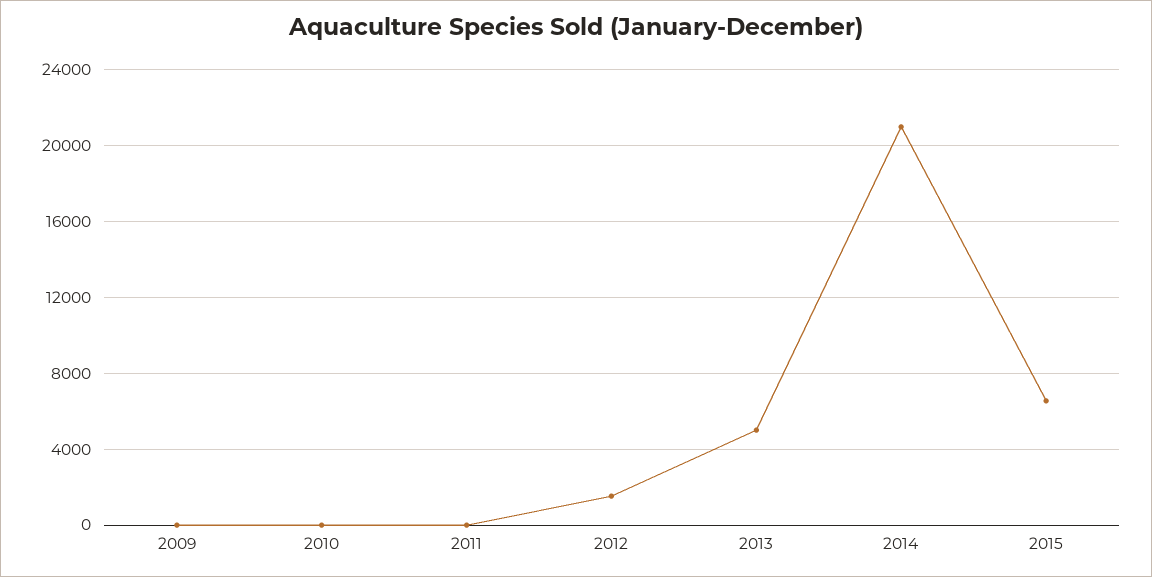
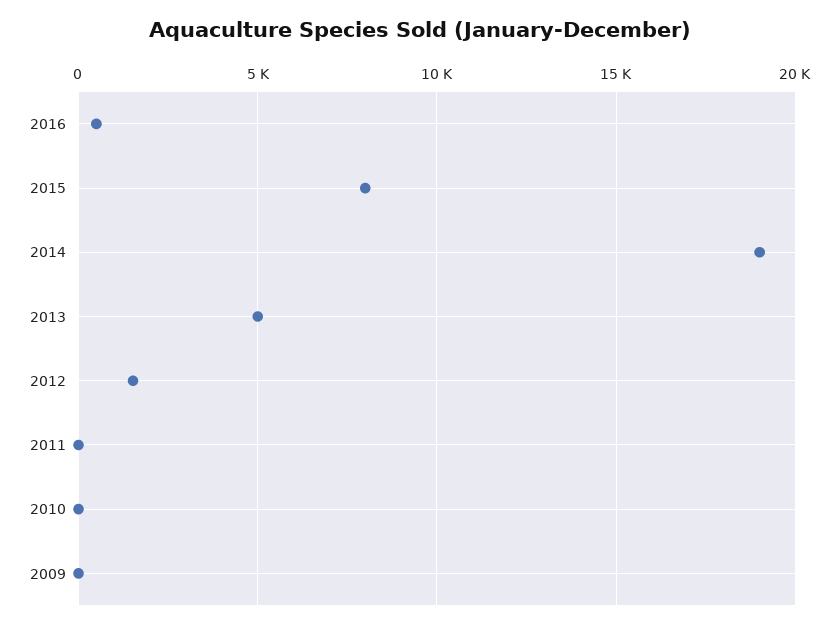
2014: 21000 -> 19000
2015: 6500 -> 8000
2016: none -> 500

